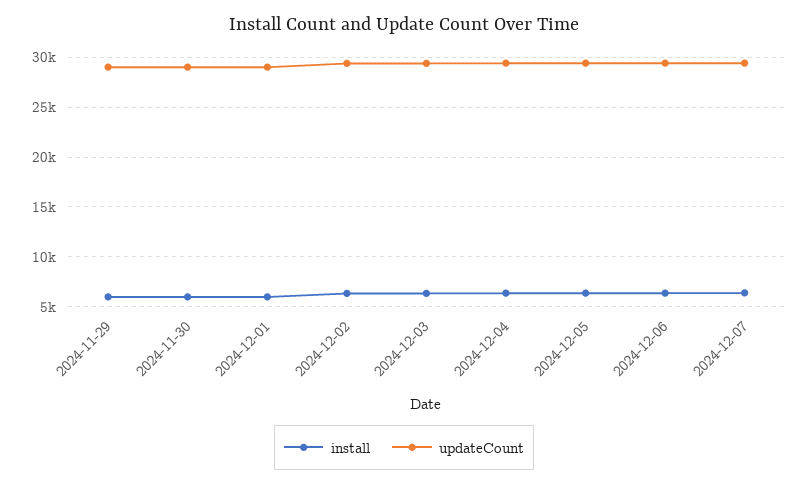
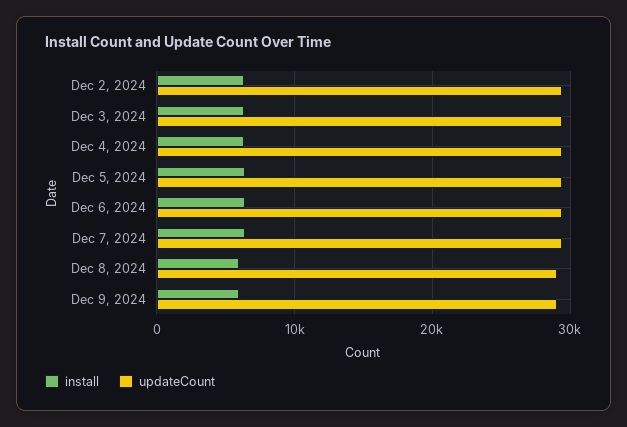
install, 2024-11-29: 6000 -> none
updateCount, 2024-11-29: 29000 -> none
install, 2024-11-30: 6000 -> none
updateCount, 2024-11-30: 29000 -> none
install, 2024-12-01: 6000 -> none
updateCount, 2024-12-01: 29000 -> none
install, Dec 8, 2024: none -> 6000
updateCount, Dec 8, 2024: none -> 29000
install, Dec 9, 2024: none -> 6000
updateCount, Dec 9, 2024: none -> 29000

